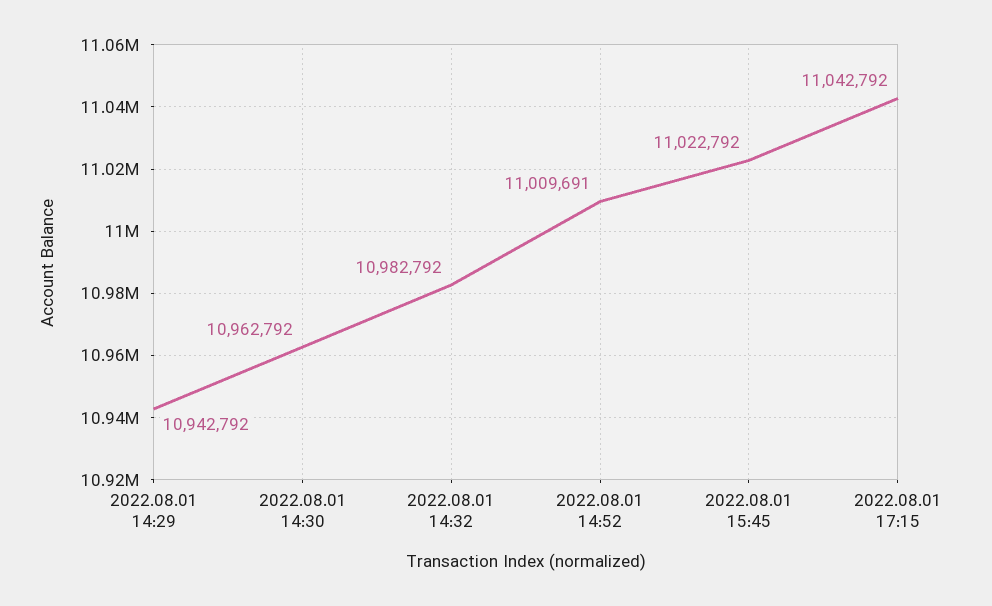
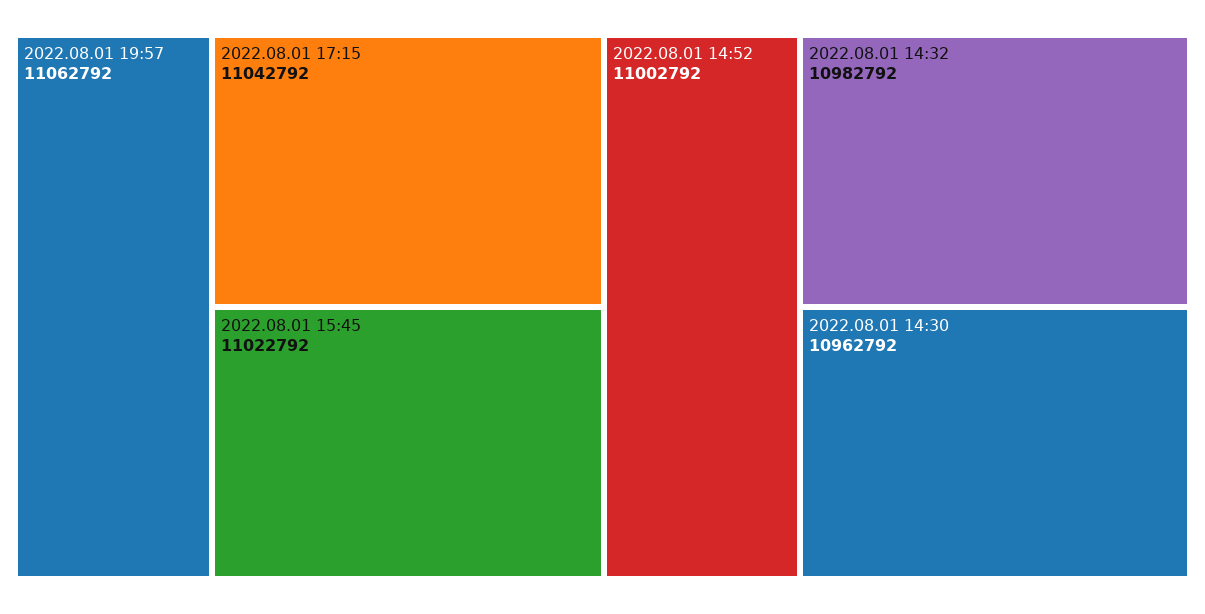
2022.08.01 14:29: 10942792 -> none
2022.08.01 14:52: 11009691 -> 11002792
2022.08.01 19:57: none -> 11062792

